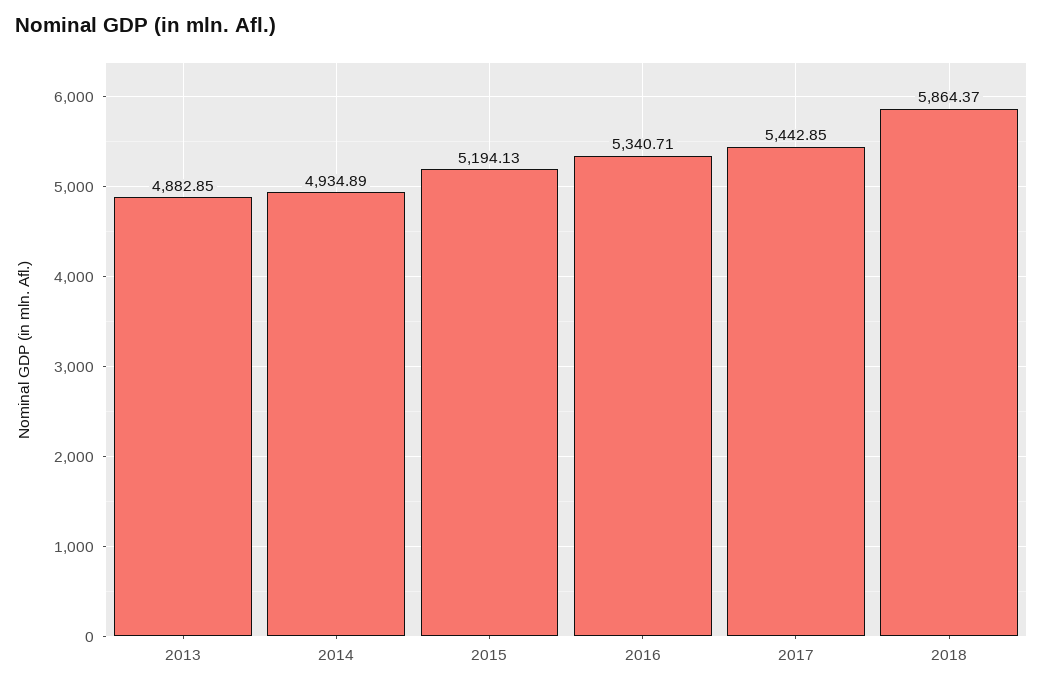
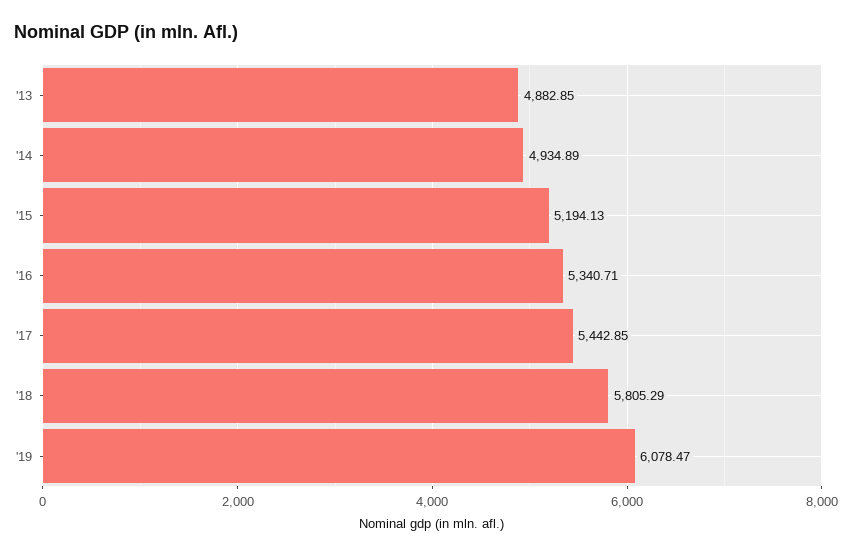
2018: 5864.37 -> 5805.29
'19: none -> 6078.47

